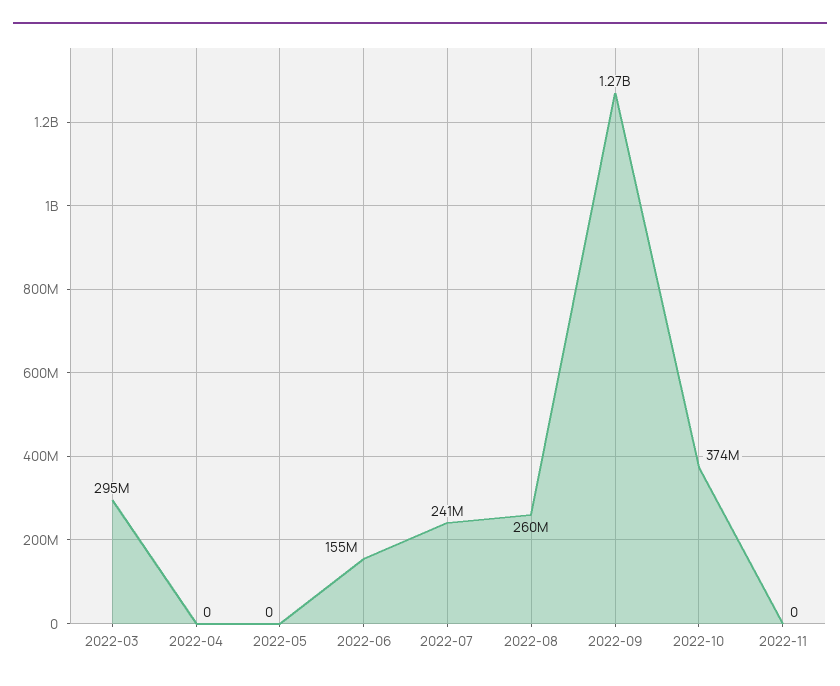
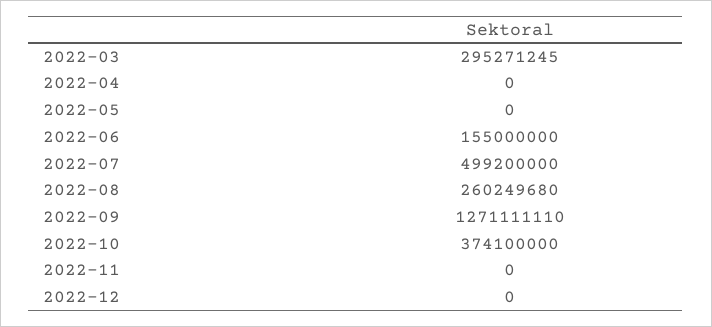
2022-07: 241000000 -> 499200000
2022-12: none -> 0

